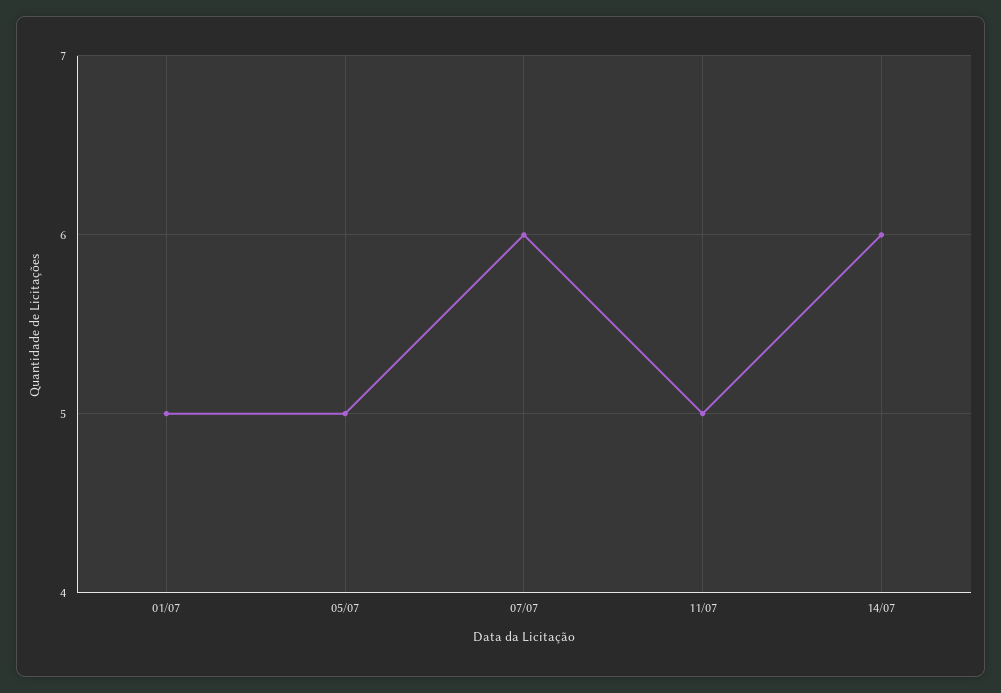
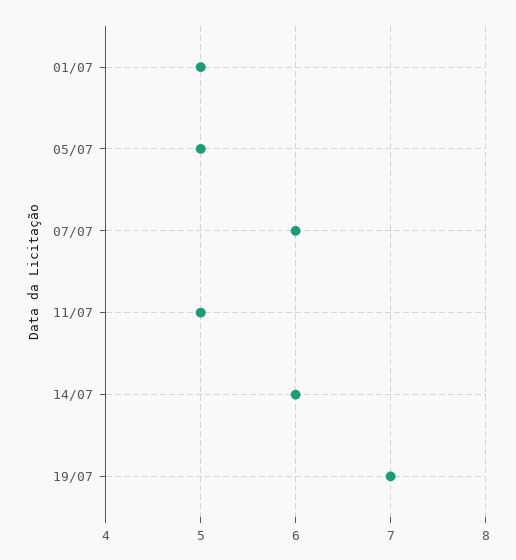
19/07: none -> 7

